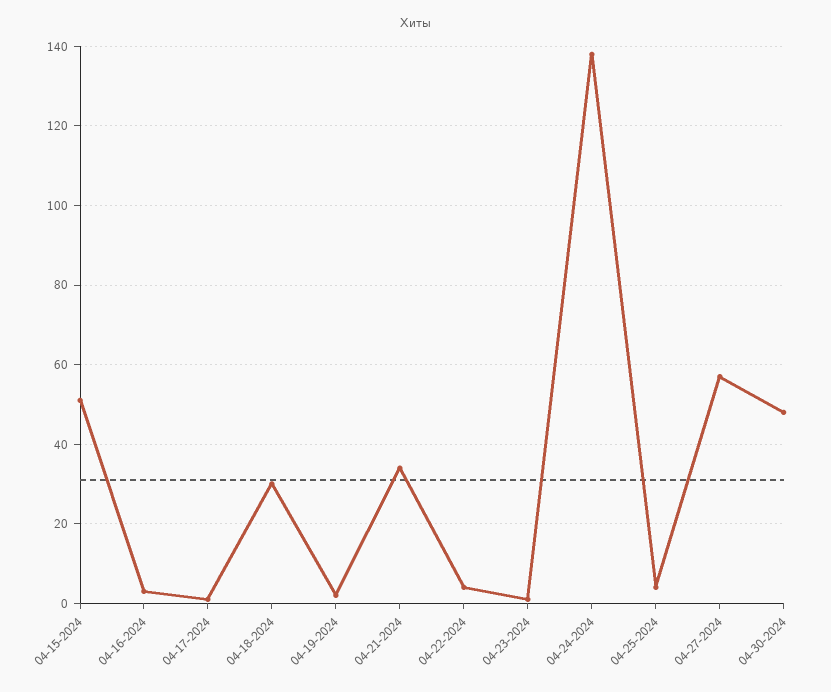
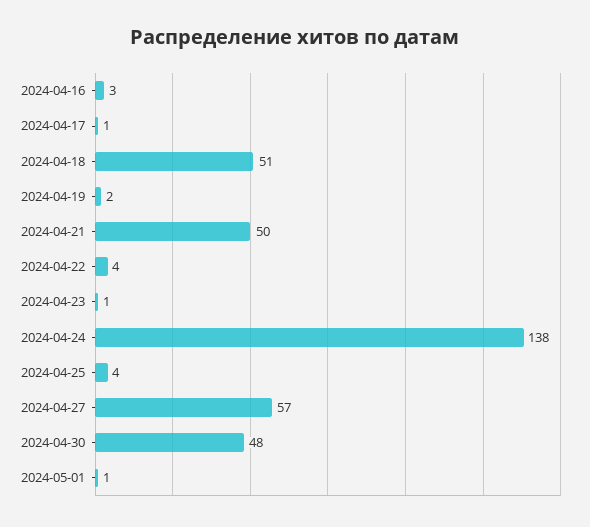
04-15-2024: 50 -> none
04-18-2024: 30 -> 51
04-21-2024: 35 -> 50
2024-05-01: none -> 1

